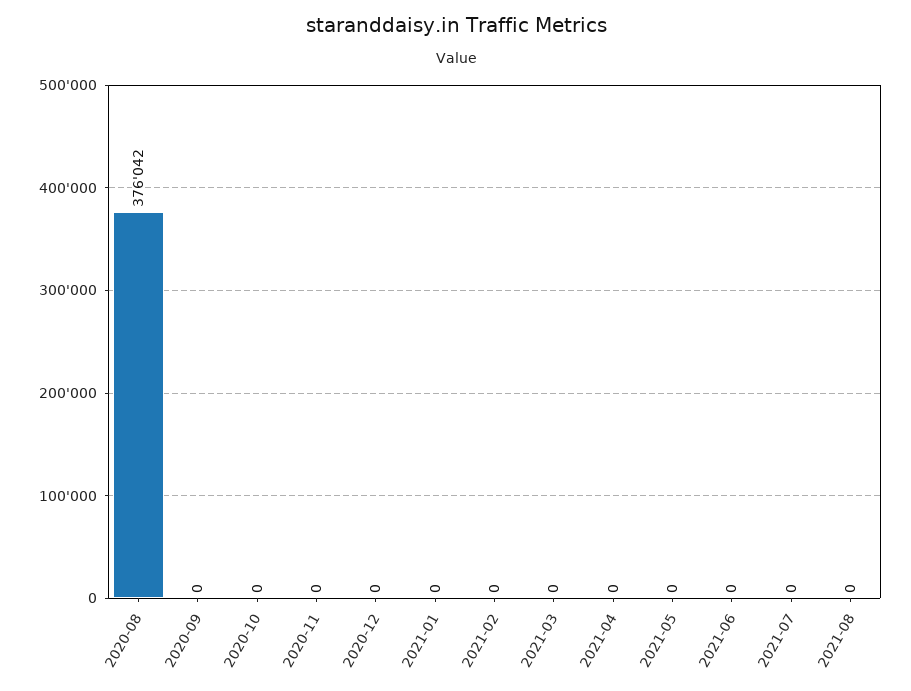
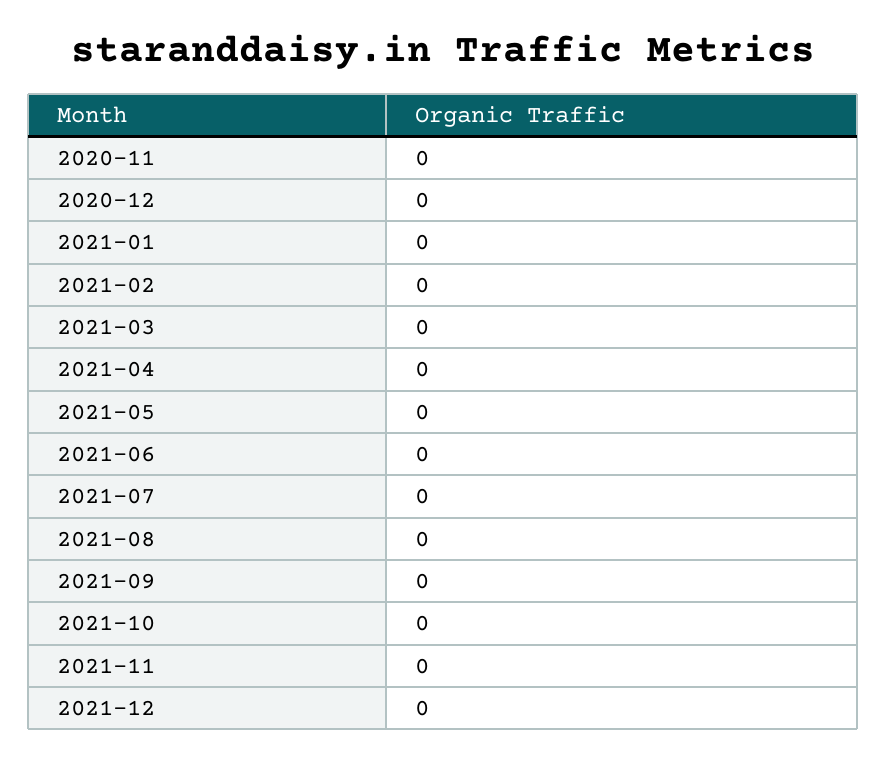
2020-08: 376042 -> none
2020-09: 0 -> none
2020-10: 0 -> none
2021-09: none -> 0
2021-10: none -> 0
2021-11: none -> 0
2021-12: none -> 0

